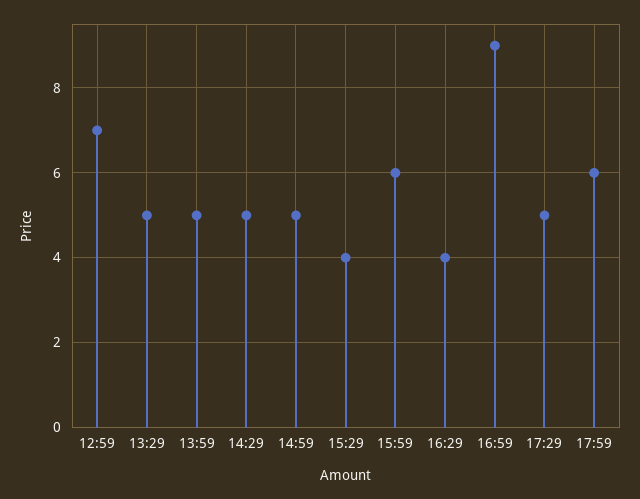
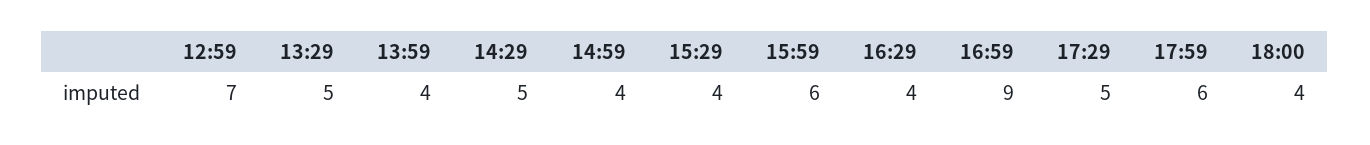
13:59: 5 -> 4
14:59: 5 -> 4
18:00: none -> 4

